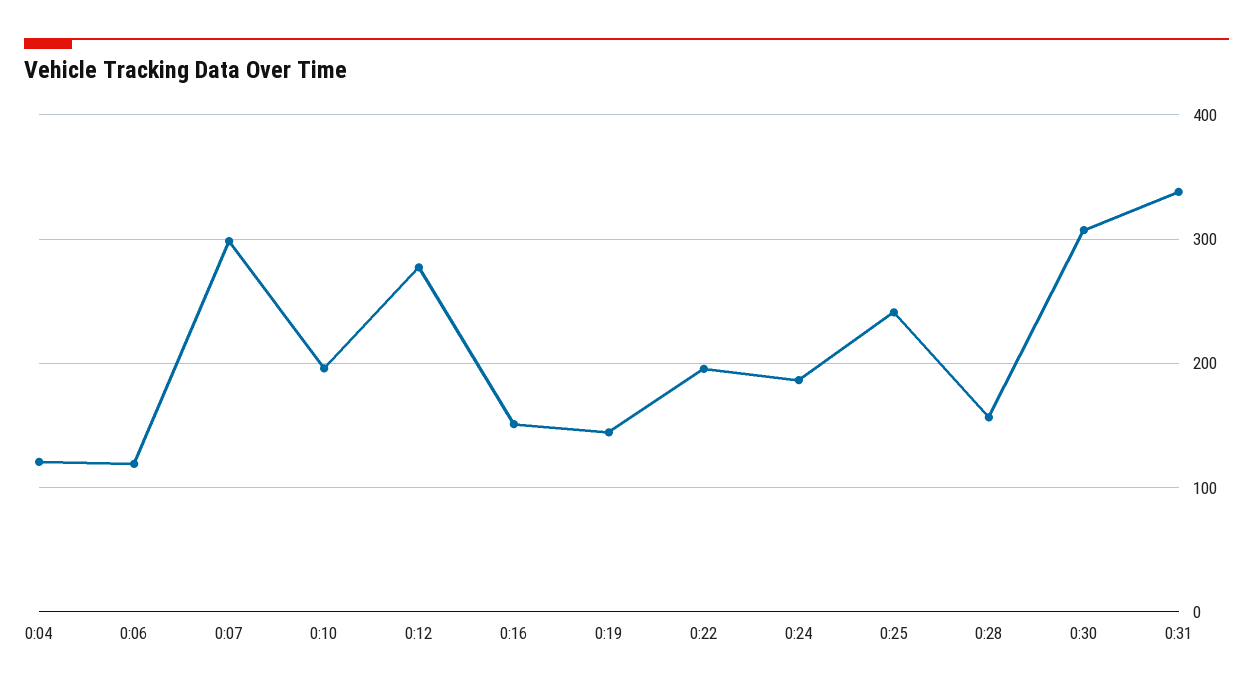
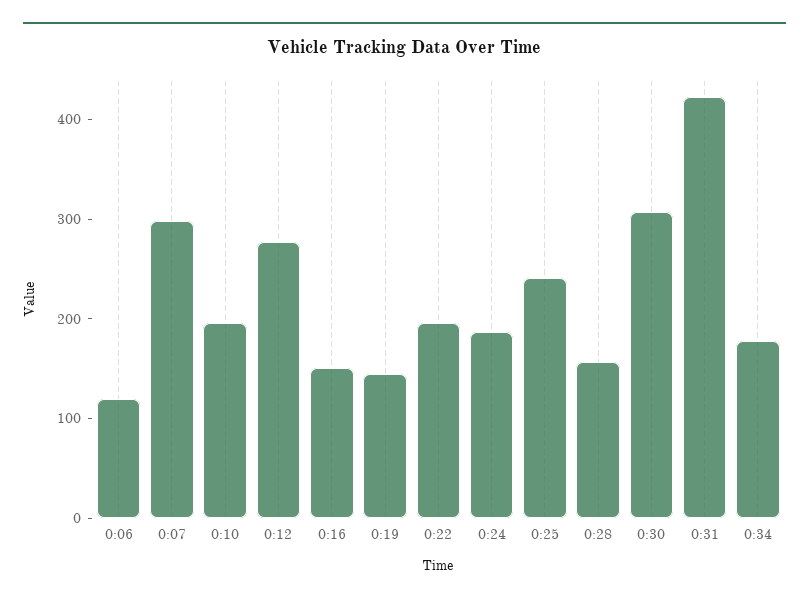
0:04: 120 -> none
0:31: 340 -> 420
0:34: none -> 180

